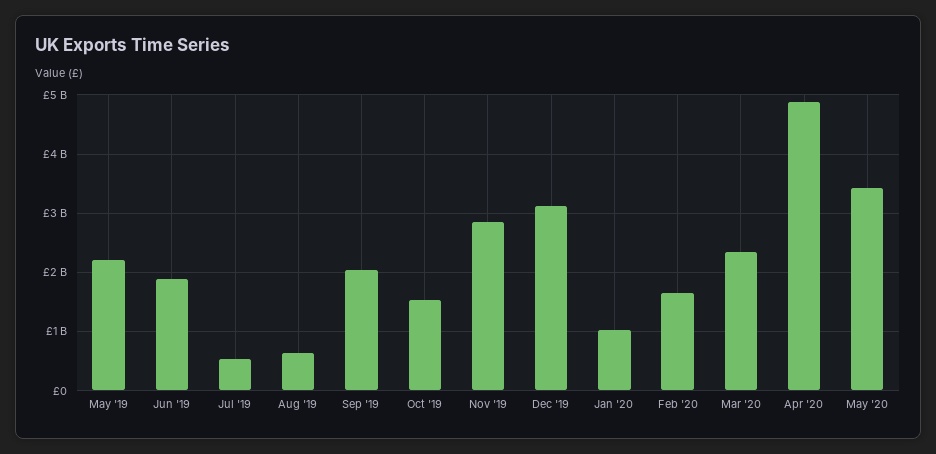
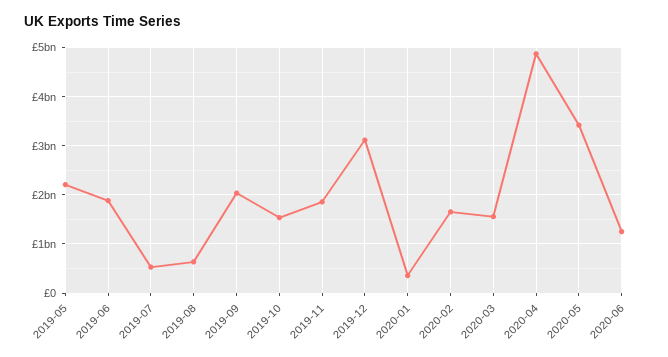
Nov '19: 2800000000 -> 1800000000
Jan '20: 1000000000 -> 400000000
Mar '20: 2400000000 -> 1600000000
2020-06: none -> 1200000000

